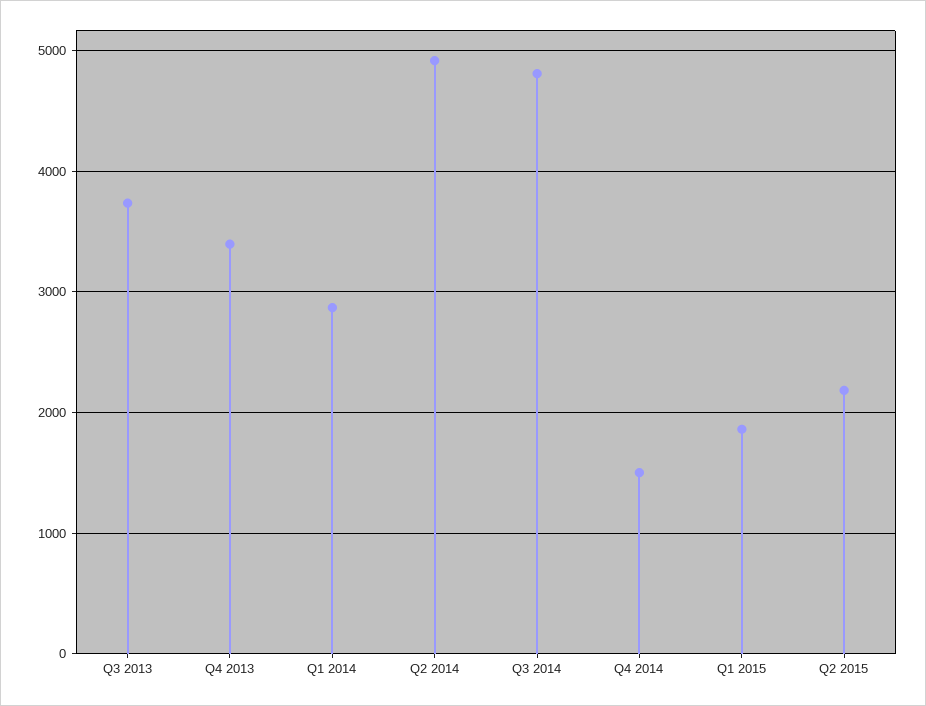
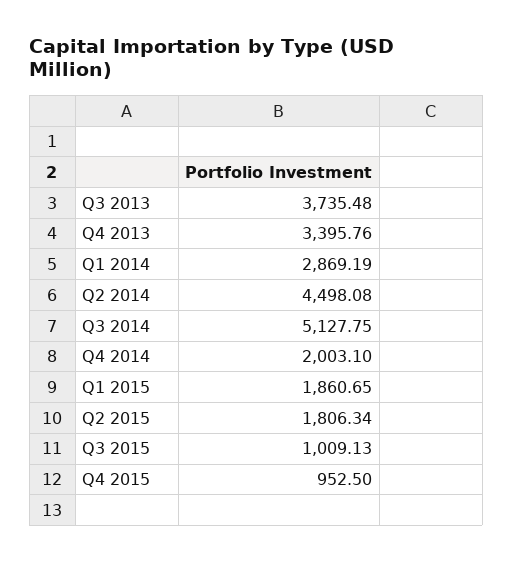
Q2 2014: 4900 -> 4498.08
Q3 2014: 4800 -> 5127.75
Q4 2014: 1500 -> 2003.1
Q2 2015: 2200 -> 1806.34
Q3 2015: none -> 1009.13
Q4 2015: none -> 952.5

